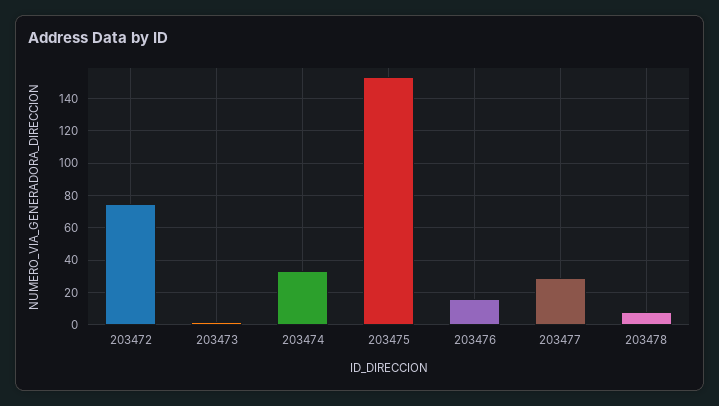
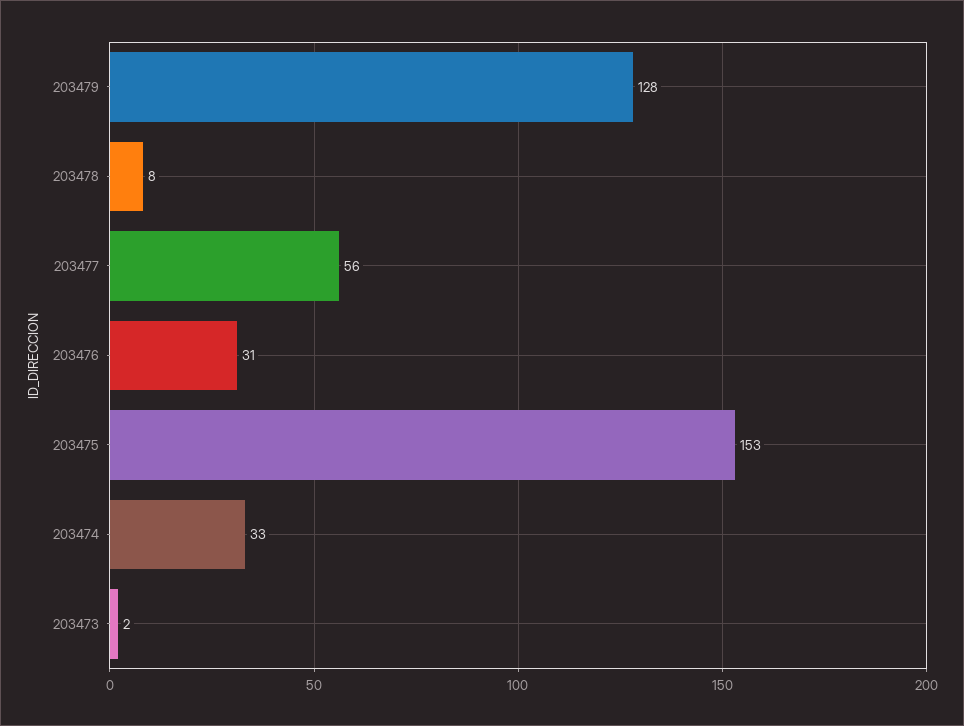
203472: 75 -> none
203476: 15 -> 31
203477: 30 -> 56
203479: none -> 128

